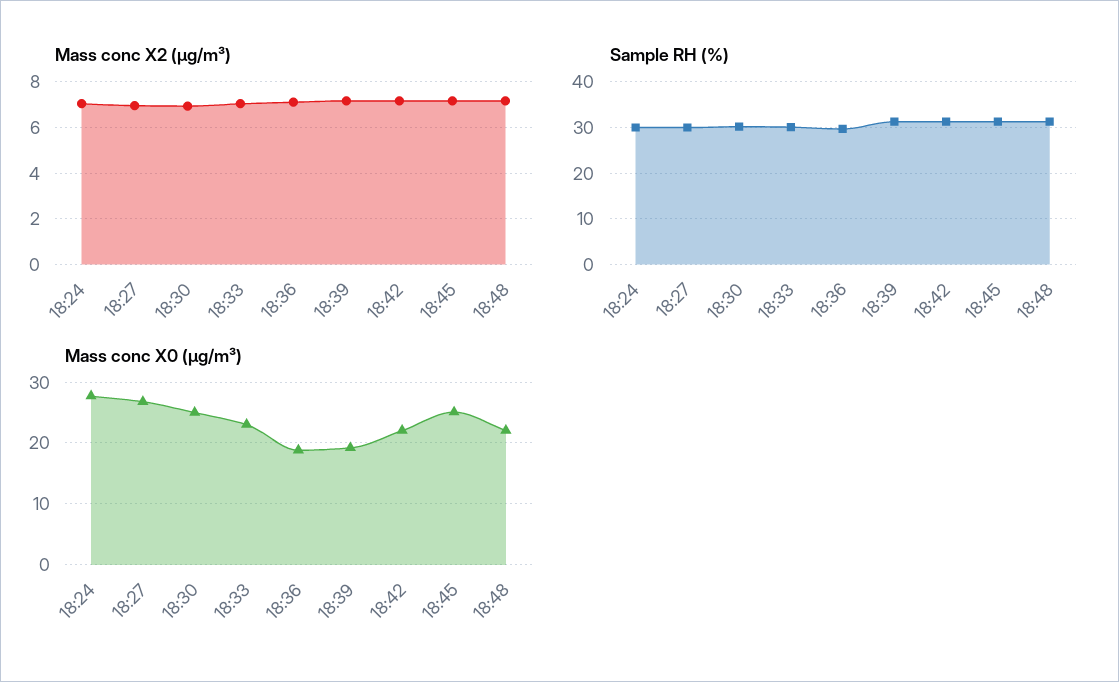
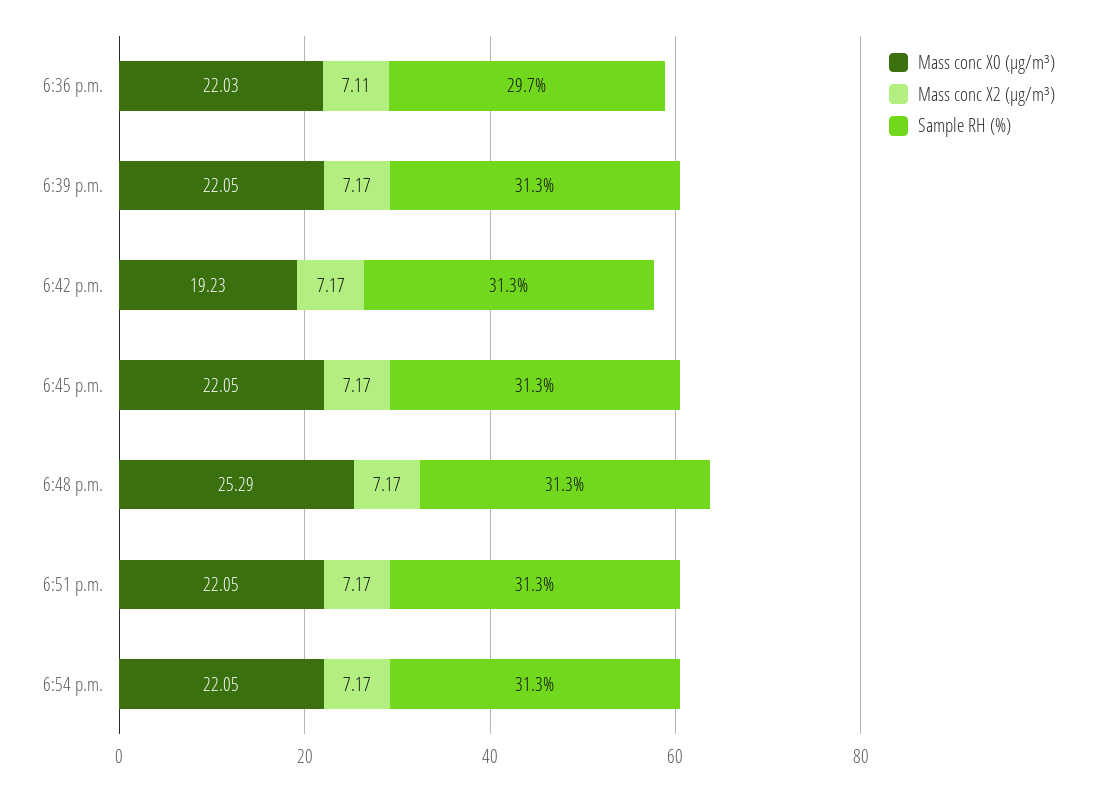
Mass conc X2 (μg/m³), 18:24: 7 -> none
Mass conc X2 (μg/m³), 18:27: 7 -> none
Mass conc X2 (μg/m³), 18:30: 7 -> none
Mass conc X2 (μg/m³), 18:33: 7 -> none
Sample RH (%), 18:24: 30 -> none
Sample RH (%), 18:27: 30 -> none
Sample RH (%), 18:30: 30 -> none
Sample RH (%), 18:33: 30 -> none
Mass conc X0 (μg/m³), 18:24: 28 -> none
Mass conc X0 (μg/m³), 18:27: 27 -> none
Mass conc X0 (μg/m³), 18:30: 25 -> none
Mass conc X0 (μg/m³), 18:33: 23 -> none
Mass conc X0 (μg/m³), 18:36: 19 -> 22.03
Mass conc X0 (μg/m³), 18:39: 19 -> 22.05
Mass conc X0 (μg/m³), 18:42: 22 -> 19.23
Mass conc X0 (μg/m³), 18:45: 25 -> 22.05
Mass conc X0 (μg/m³), 18:48: 22 -> 25.29
Mass conc X0 (μg/m³), 6:51 p.m.: none -> 22.05
Mass conc X2 (μg/m³), 6:51 p.m.: none -> 7.17
Sample RH (%), 6:51 p.m.: none -> 31.3
Mass conc X0 (μg/m³), 6:54 p.m.: none -> 22.05
Mass conc X2 (μg/m³), 6:54 p.m.: none -> 7.17
Sample RH (%), 6:54 p.m.: none -> 31.3

